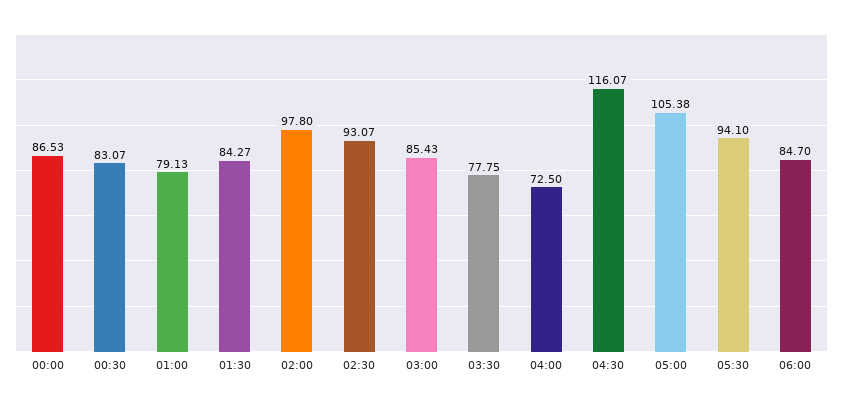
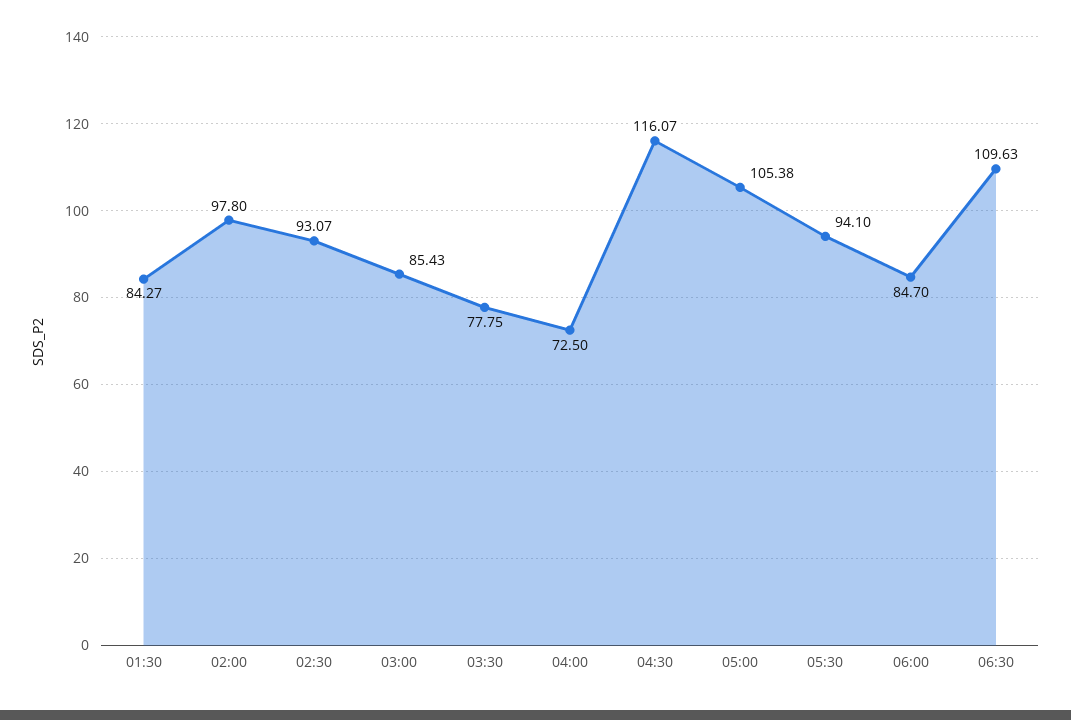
00:00: 86.53 -> none
00:30: 83.07 -> none
01:00: 79.13 -> none
06:30: none -> 109.63

